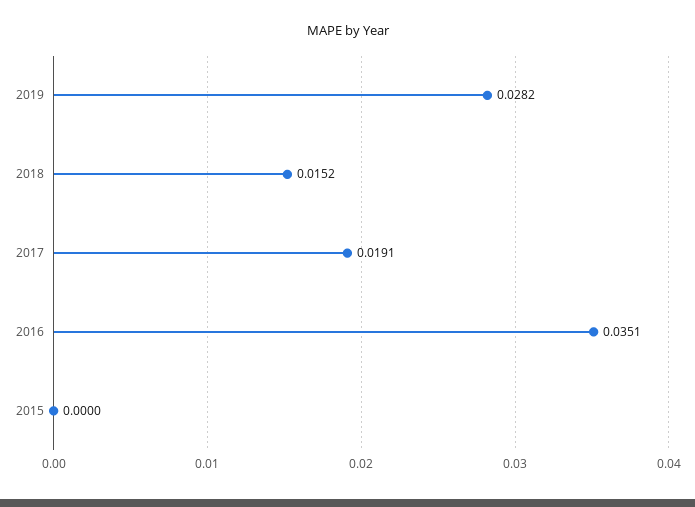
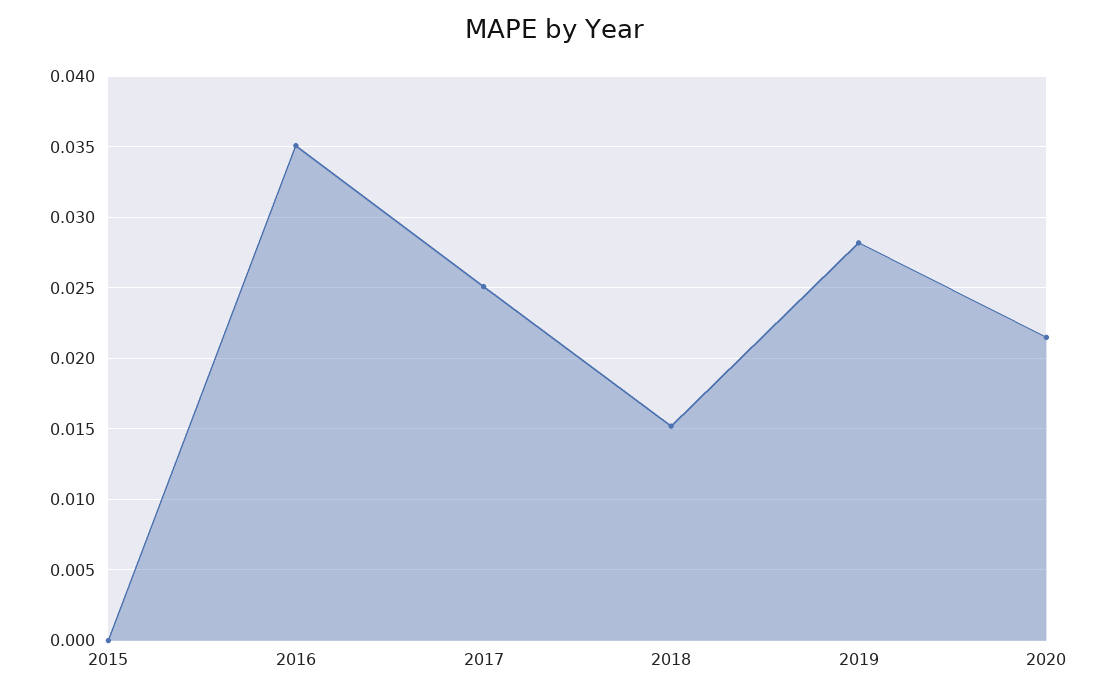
2017: 0.0191 -> 0.025
2020: none -> 0.0215

